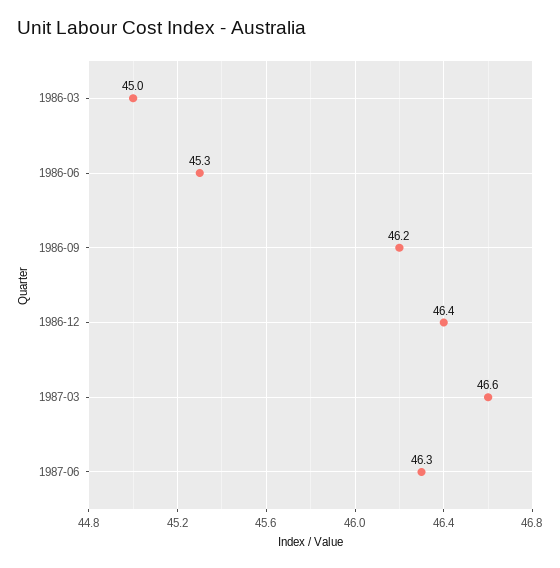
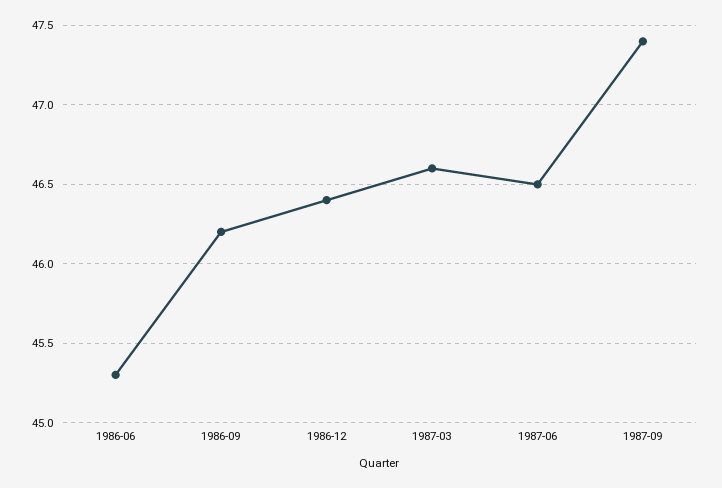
1986-03: 45 -> none
1987-06: 46.3 -> 46.5
1987-09: none -> 47.4

